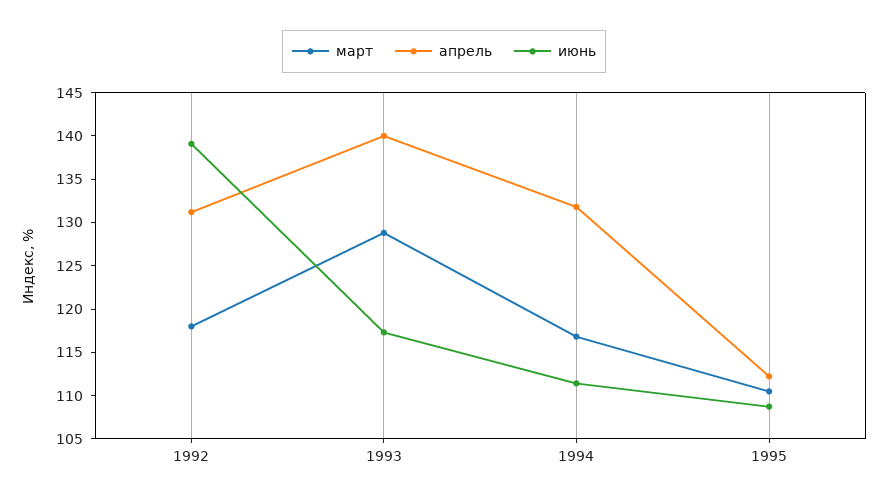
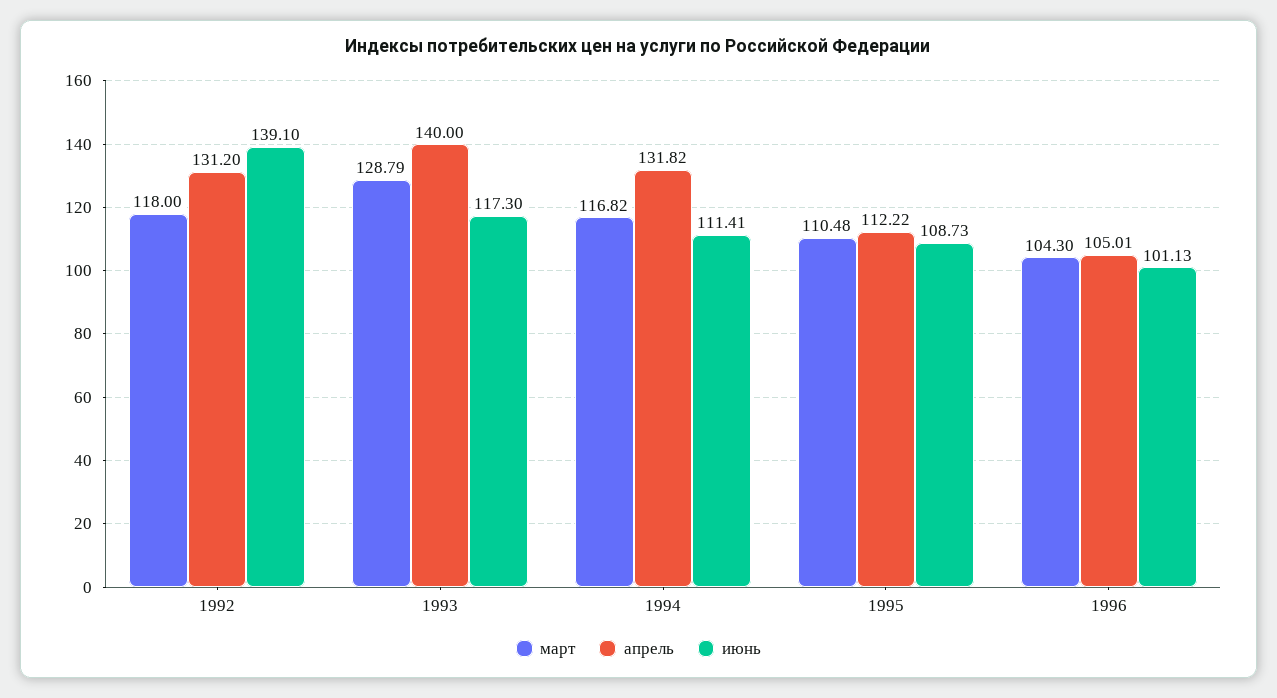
март, 1996: none -> 104.3
апрель, 1996: none -> 105.01
июнь, 1996: none -> 101.13

